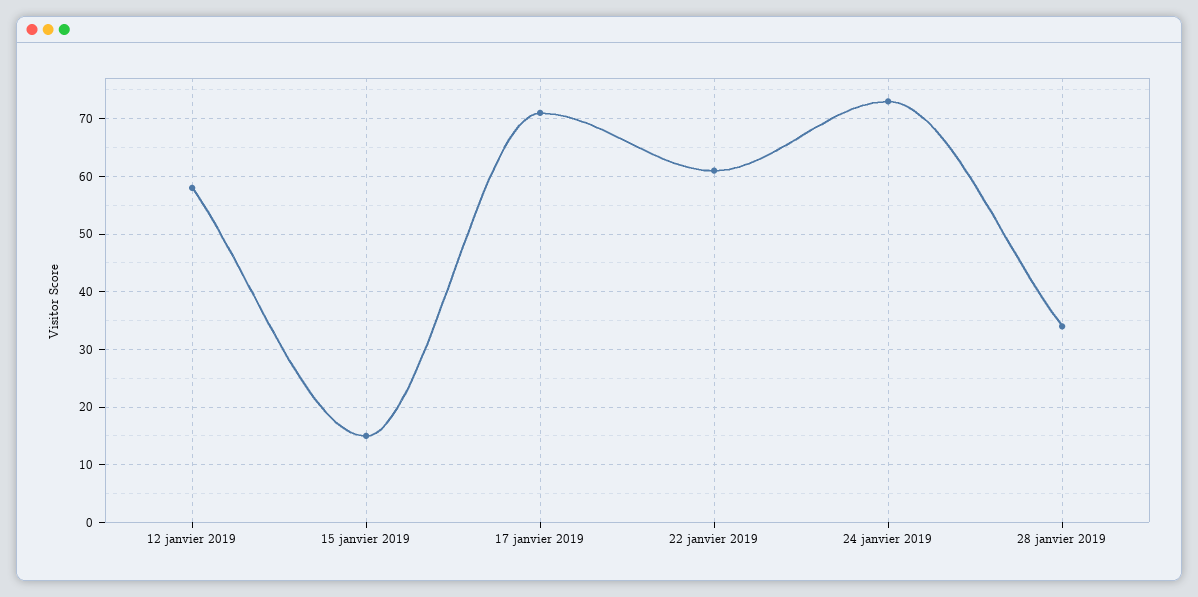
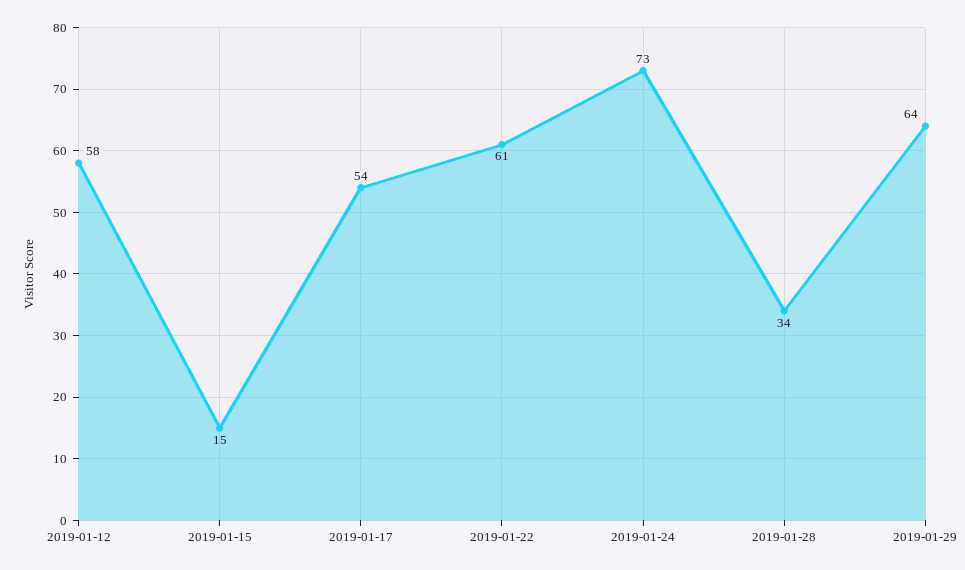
17 janvier 2019: 70 -> 54
2019-01-29: none -> 64

